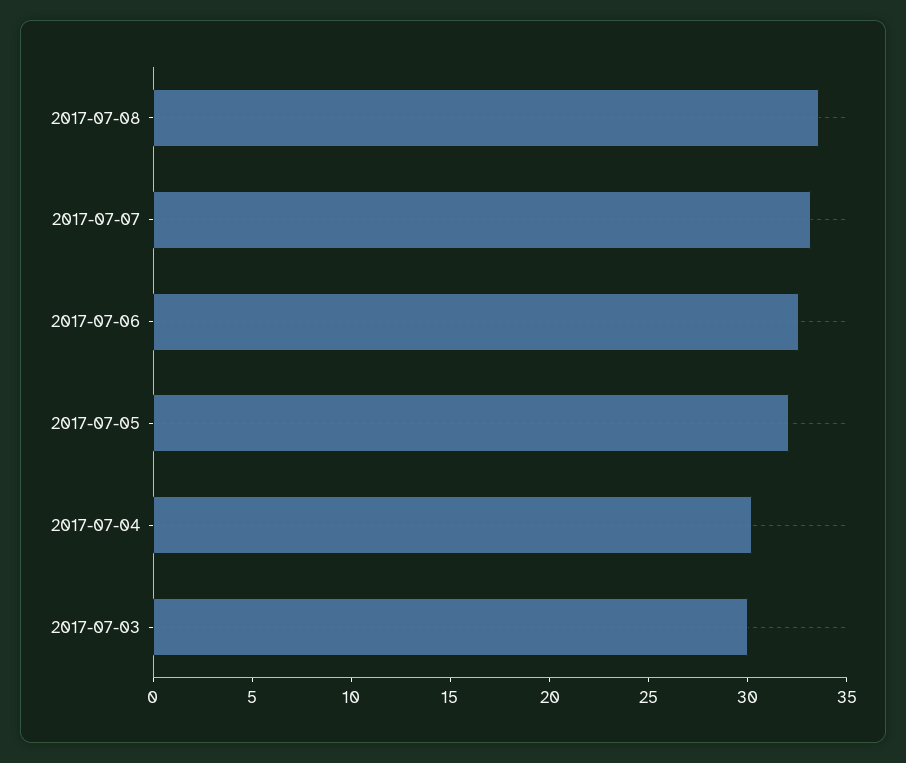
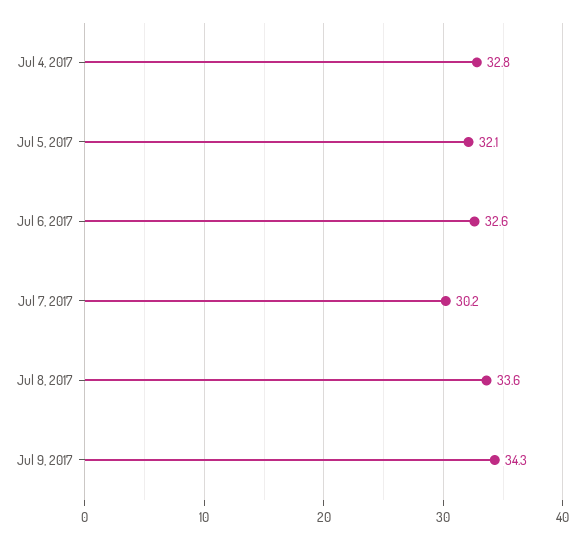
2017-07-07: 33 -> 30.2
2017-07-04: 30 -> 32.8
2017-07-03: 30 -> none
Jul 9, 2017: none -> 34.3

